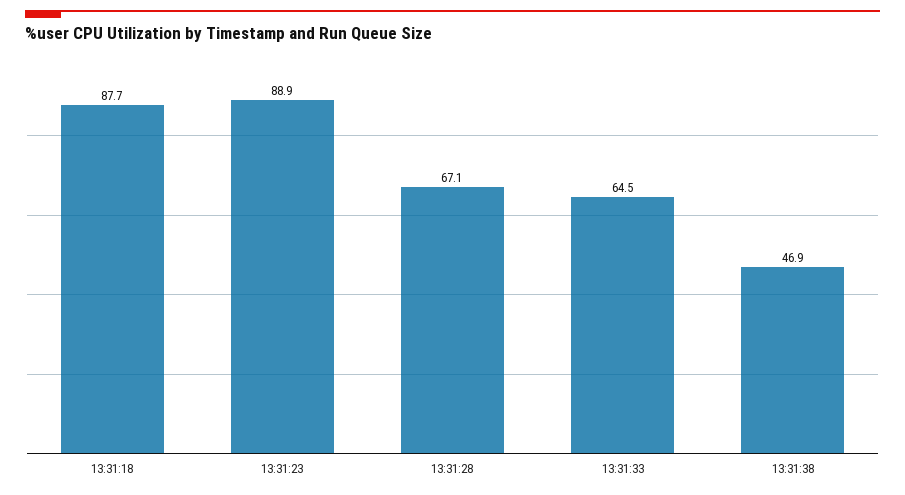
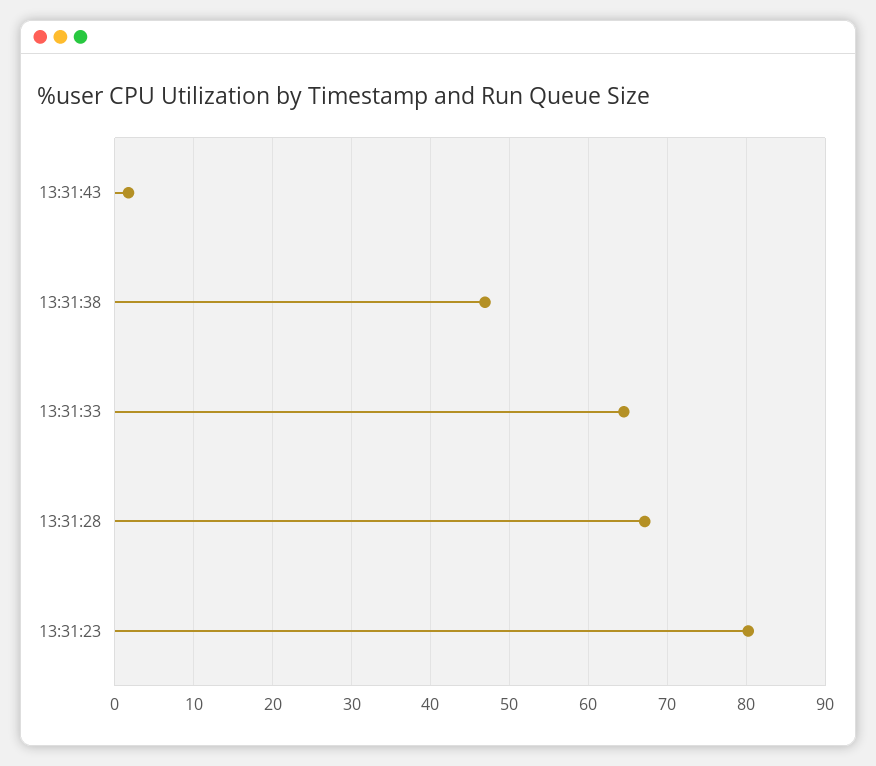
13:31:18: 87.7 -> none
13:31:23: 88.9 -> 80
13:31:43: none -> 2

